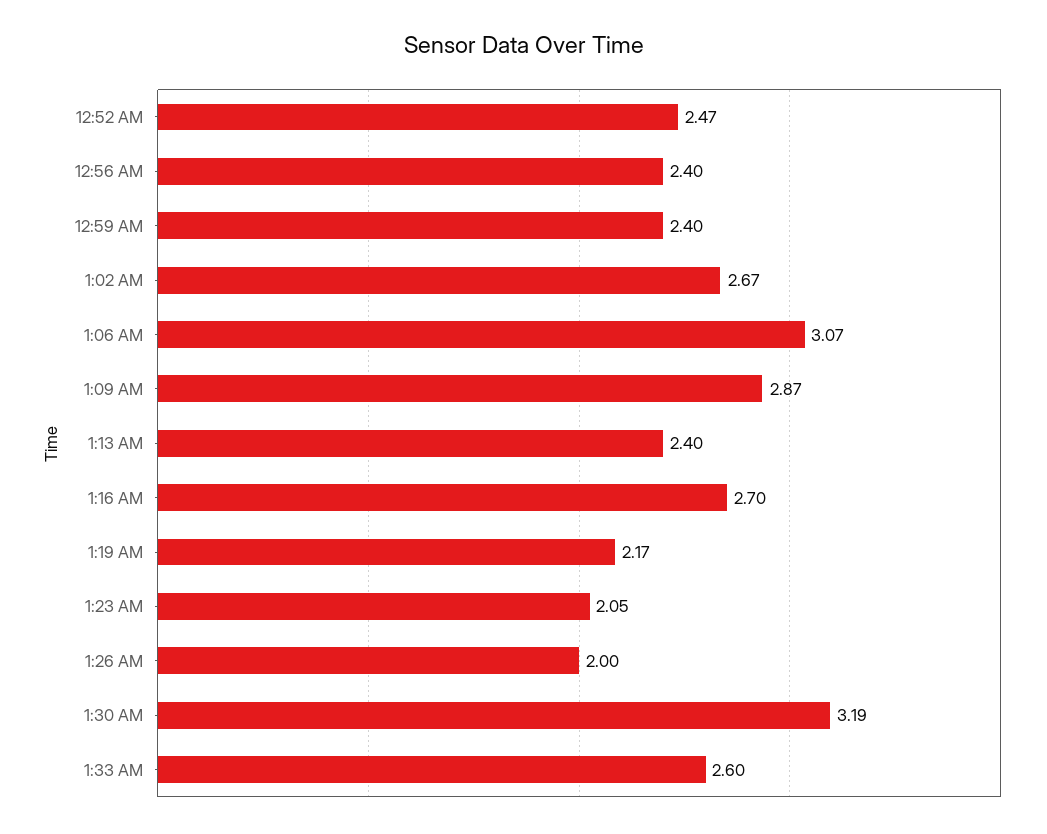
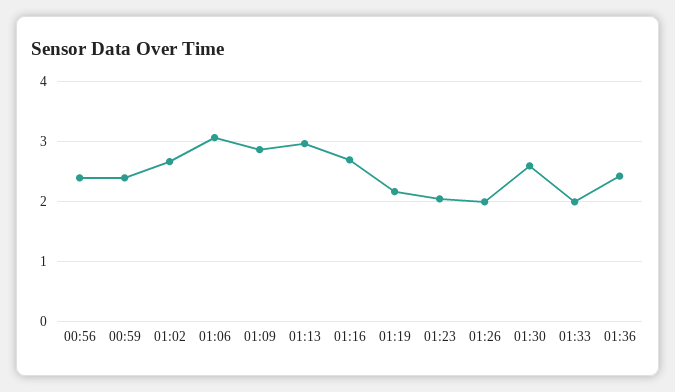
12:52 AM: 2.47 -> none
1:13 AM: 2.4 -> 3
1:30 AM: 3.19 -> 2.6
1:33 AM: 2.6 -> 2
01:36: none -> 2.4

